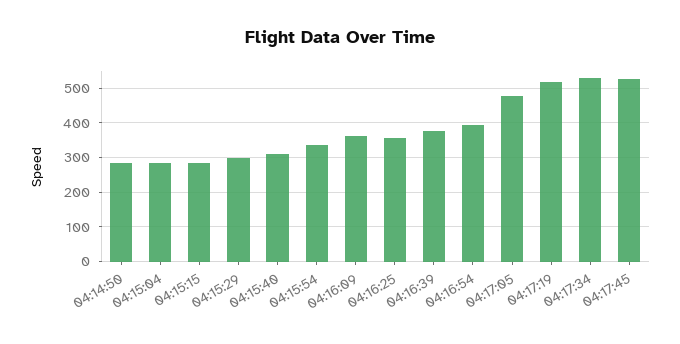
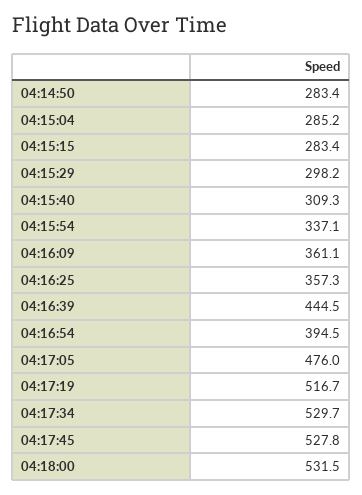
04:16:39: 380 -> 444.5
04:18:00: none -> 531.5

